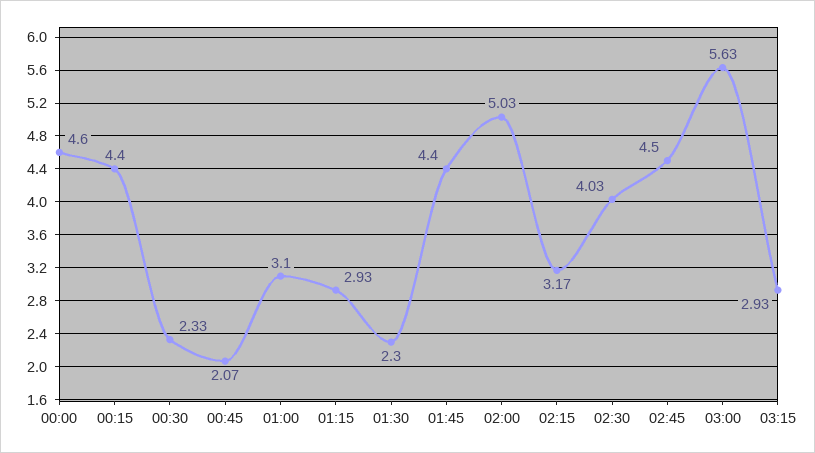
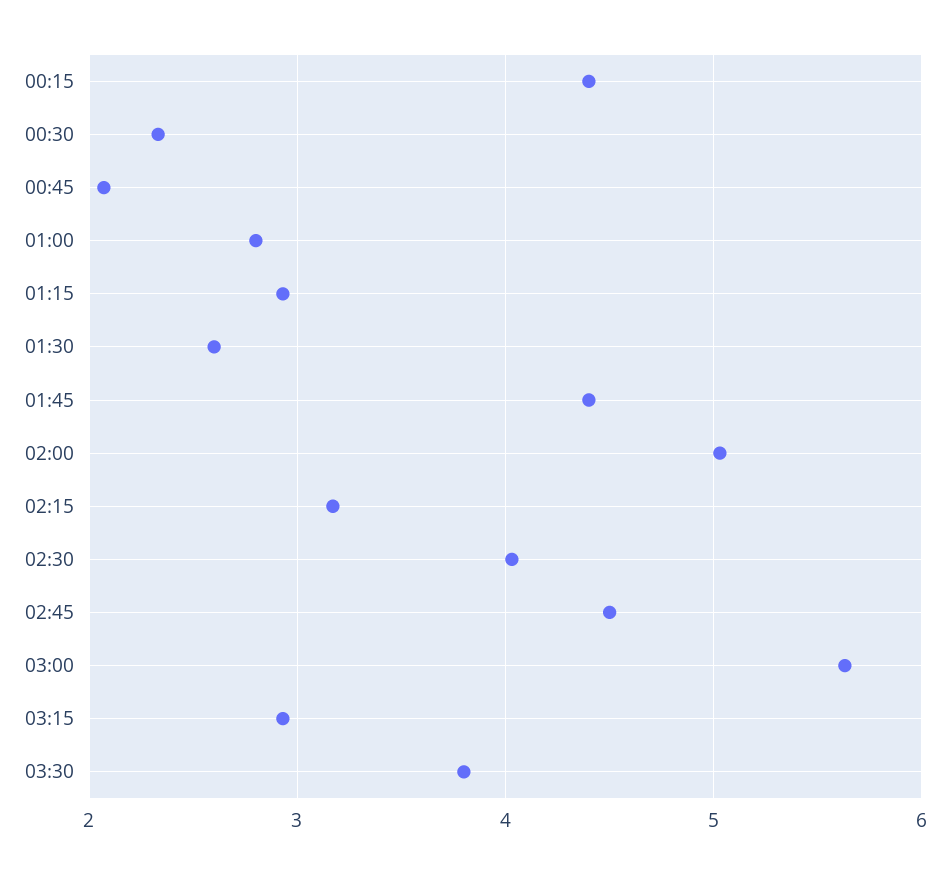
00:00: 4.6 -> none
01:00: 3.1 -> 2.8
01:30: 2.3 -> 2.6
03:30: none -> 3.8

